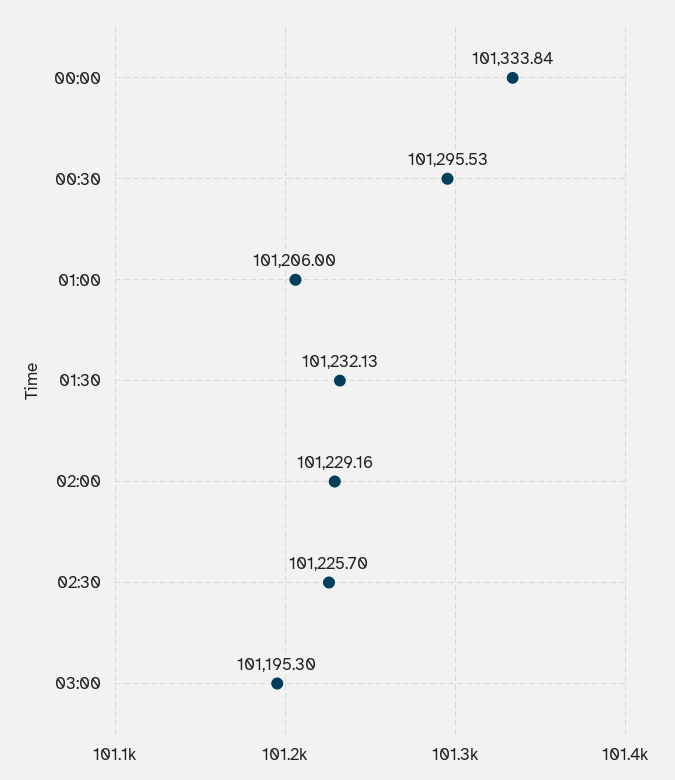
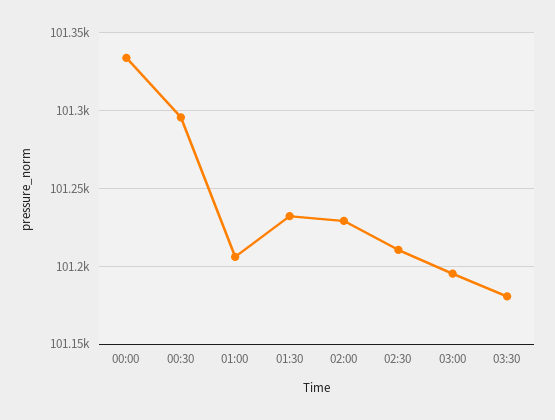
02:30: 101225.7 -> 101210
03:30: none -> 101180

